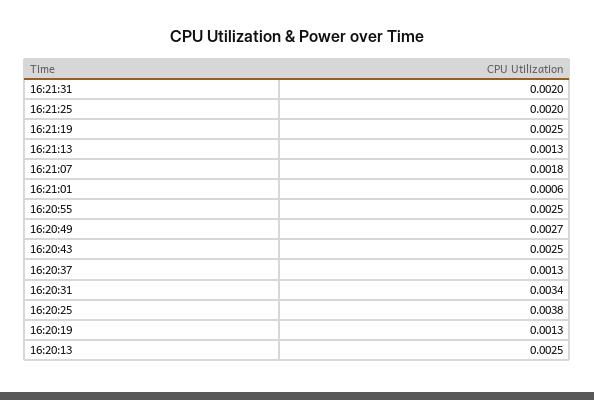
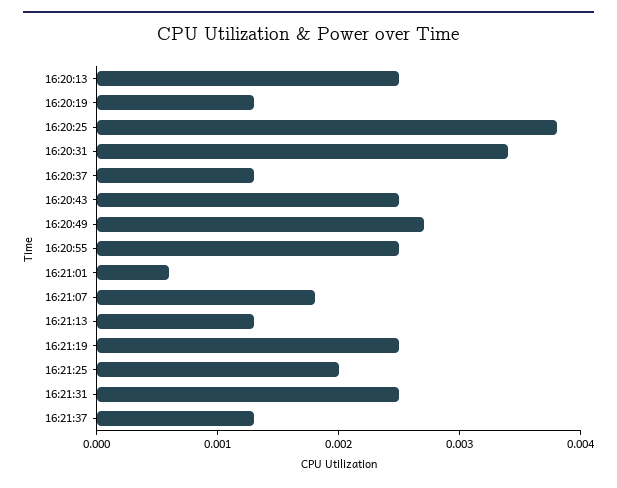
16:21:31: 0.002 -> 0.0025
16:21:37: none -> 0.0013

